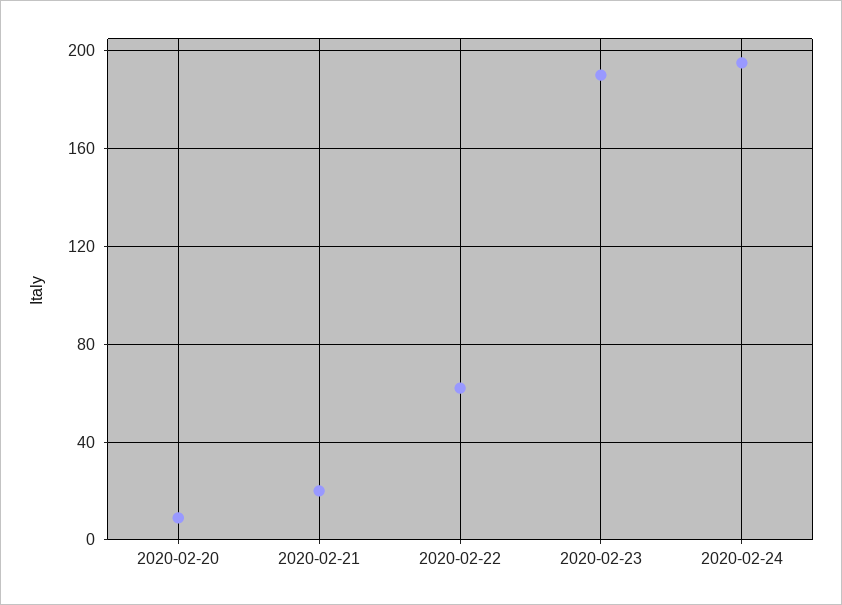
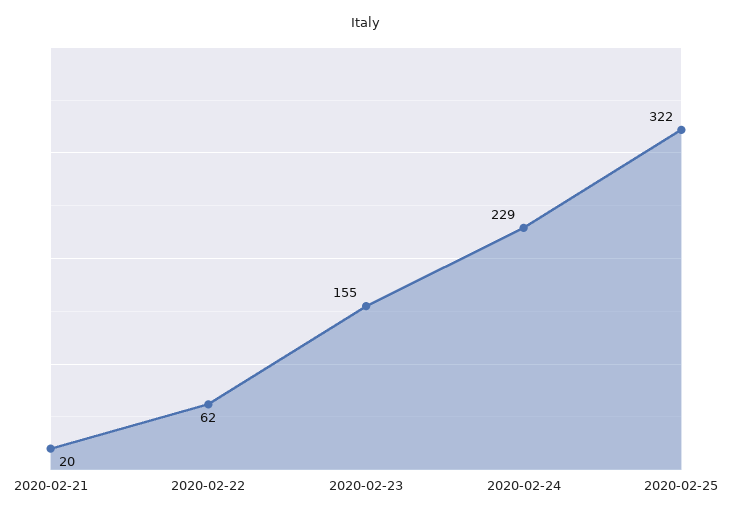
2020-02-20: 10 -> none
2020-02-23: 190 -> 155
2020-02-24: 195 -> 229
2020-02-25: none -> 322

